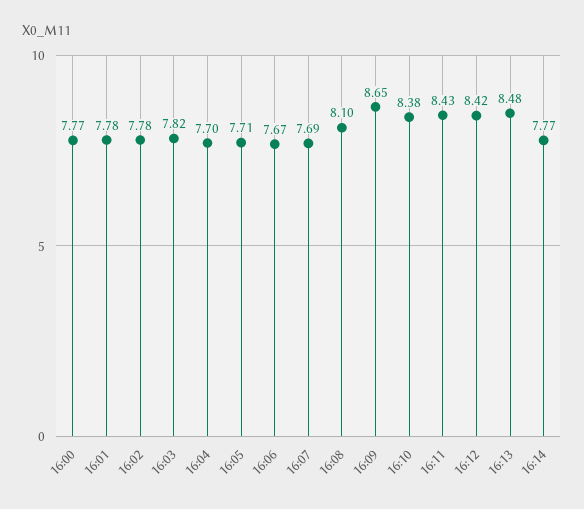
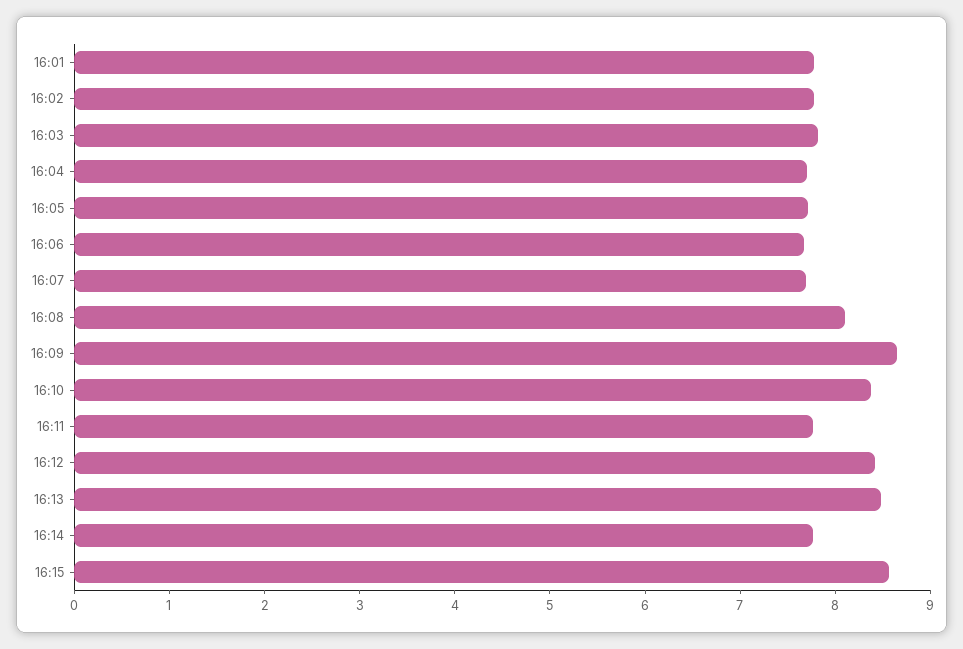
16:00: 7.77 -> none
16:11: 8.43 -> 7.8
16:15: none -> 8.6

